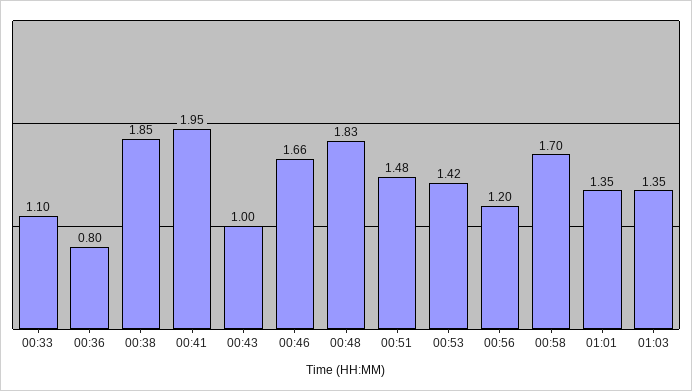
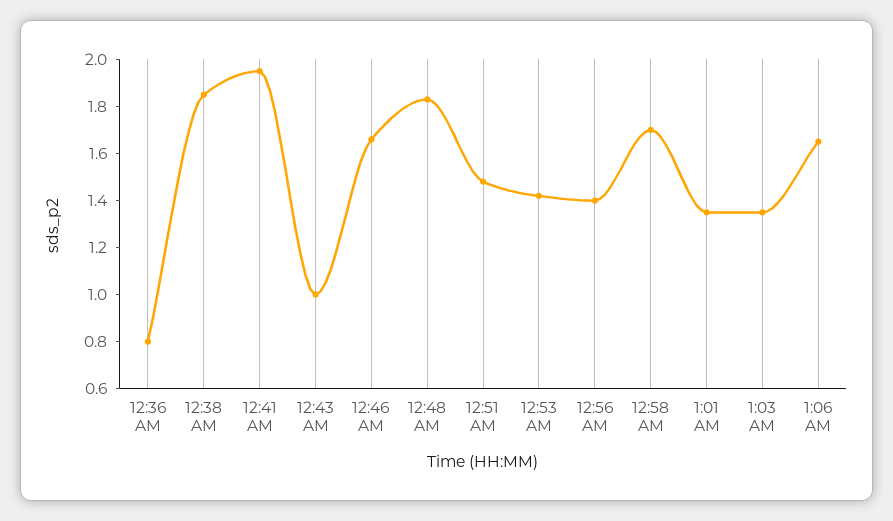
00:33: 1.1 -> none
00:56: 1.2 -> 1.4
1:06 AM: none -> 1.65

